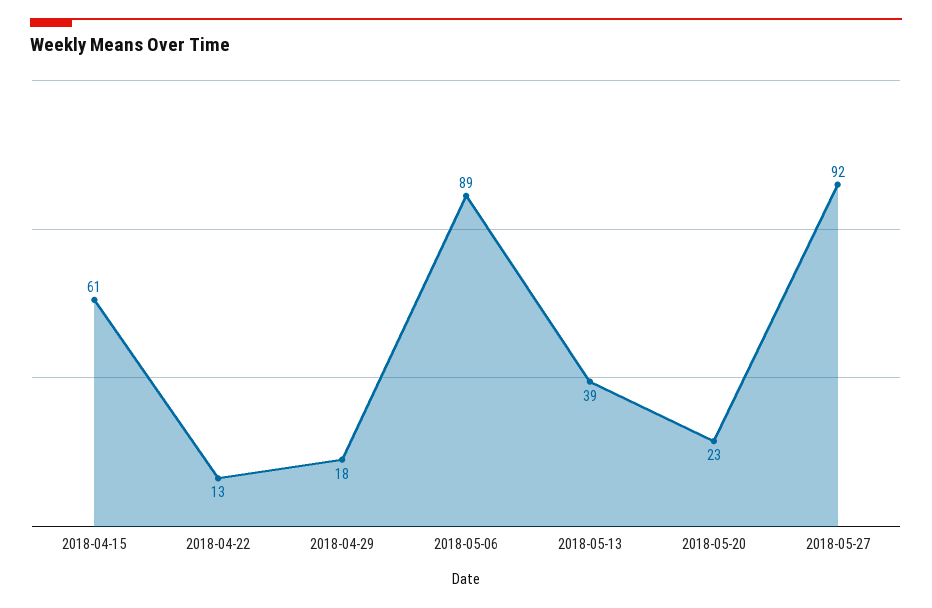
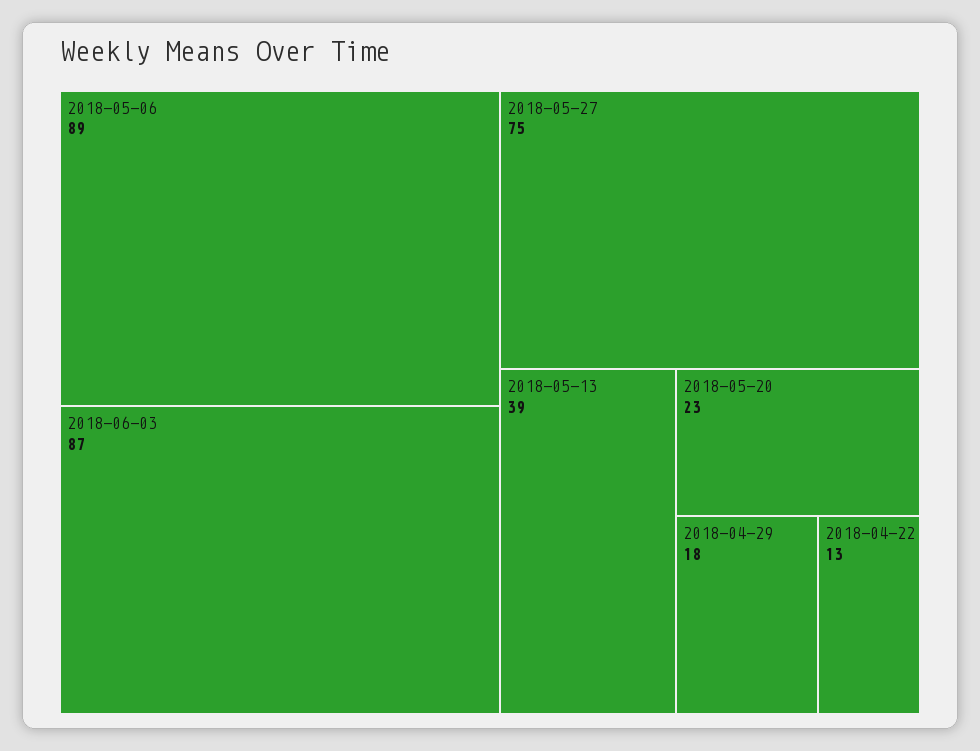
2018-04-15: 61 -> none
2018-05-27: 92 -> 75
2018-06-03: none -> 87

